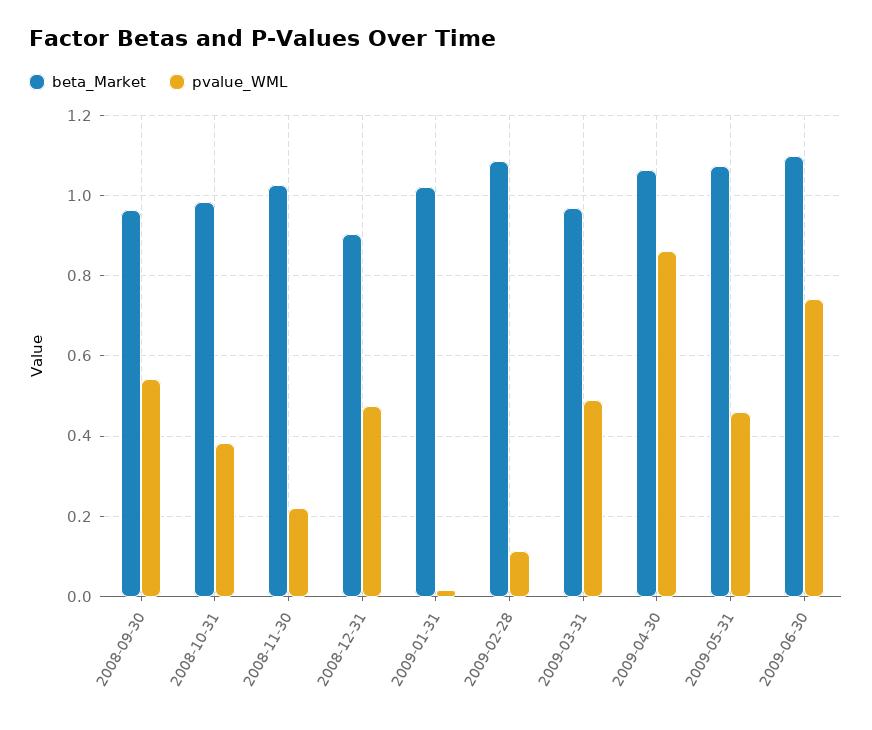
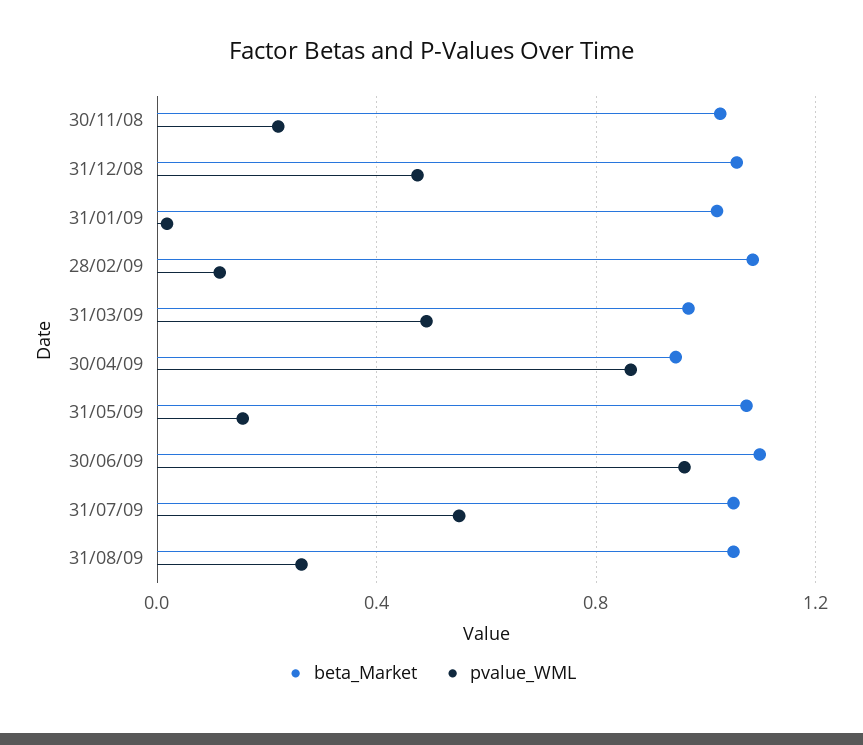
beta_Market, 2008-09-30: 0.96 -> none
pvalue_WML, 2008-09-30: 0.54 -> none
beta_Market, 2008-10-31: 0.98 -> none
pvalue_WML, 2008-10-31: 0.38 -> none
beta_Market, 2008-12-31: 0.9 -> 1.05
beta_Market, 2009-04-30: 1.06 -> 0.95
pvalue_WML, 2009-05-31: 0.46 -> 0.15
pvalue_WML, 2009-06-30: 0.74 -> 0.95
beta_Market, 31/07/09: none -> 1.05
pvalue_WML, 31/07/09: none -> 0.55
beta_Market, 31/08/09: none -> 1.05
pvalue_WML, 31/08/09: none -> 0.25

